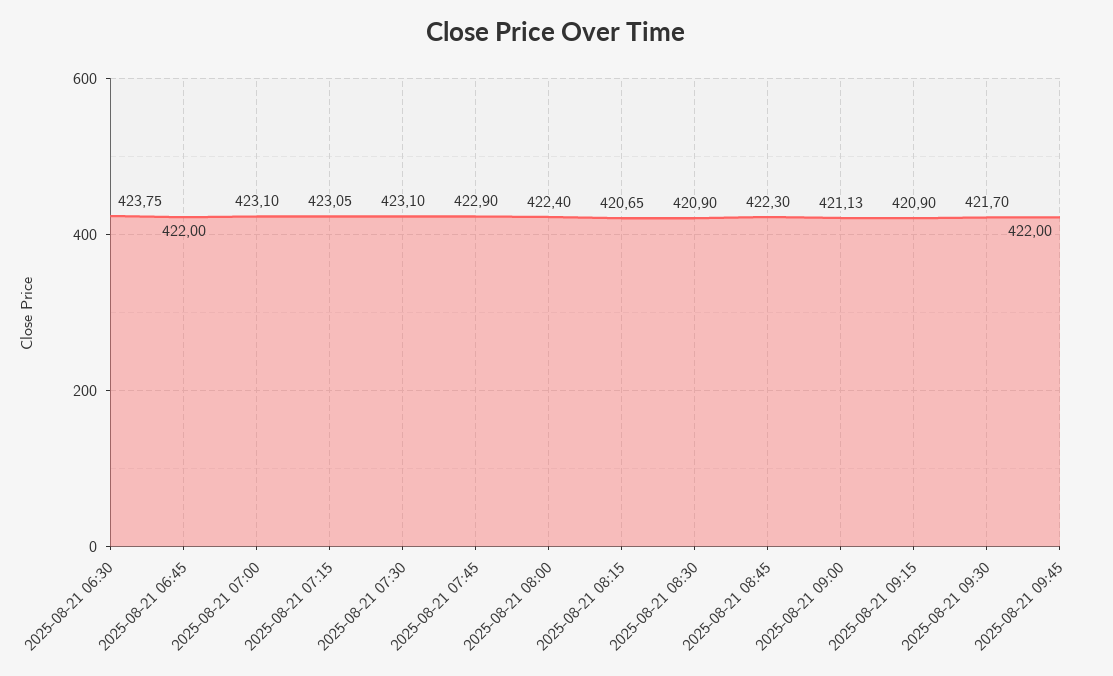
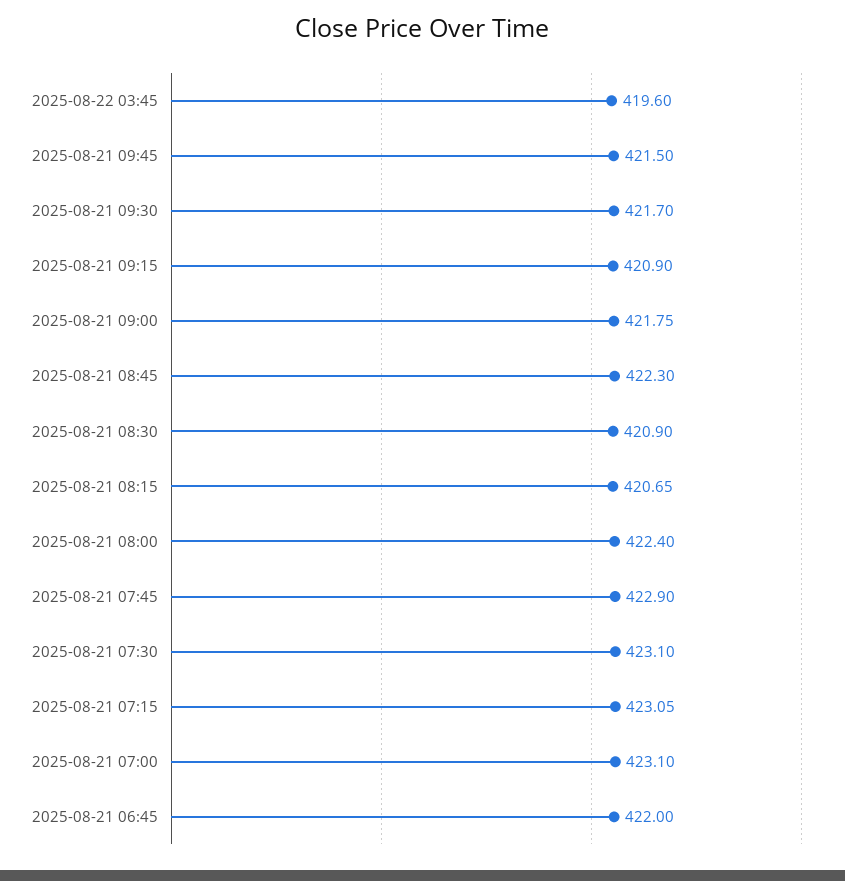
2025-08-21 06:30: 423.75 -> none
2025-08-21 09:00: 421.13 -> 421.75
2025-08-21 09:45: 422 -> 421.5
2025-08-22 03:45: none -> 419.6

